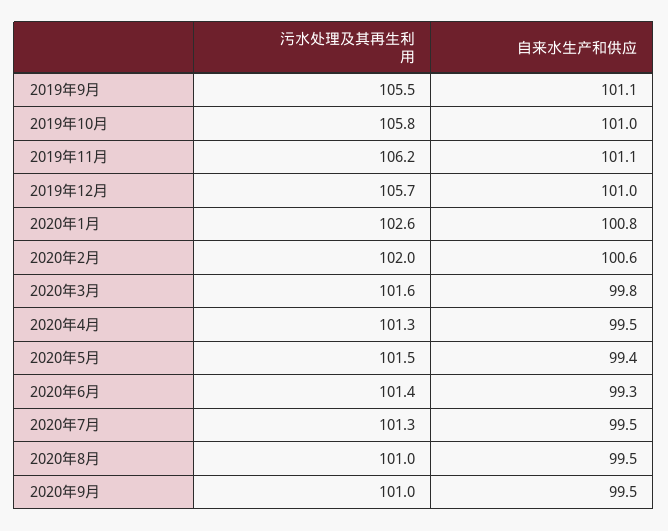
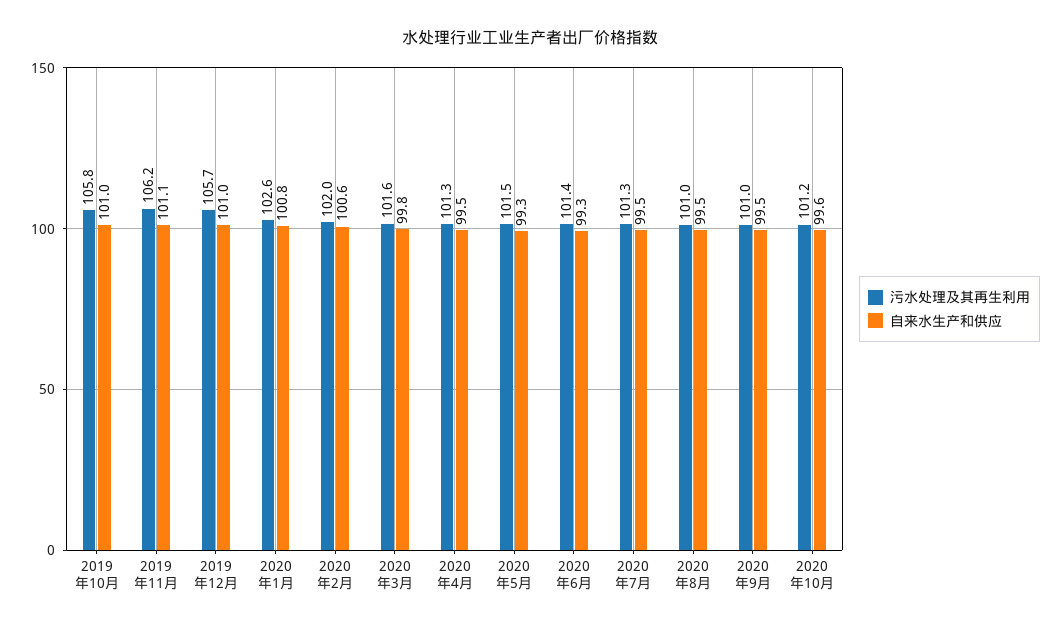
污水处理及其再生利用, 2019年9月: 105.5 -> none
自来水生产和供应, 2019年9月: 101.1 -> none
自来水生产和供应, 2020年5月: 99.4 -> 99.3
污水处理及其再生利用, 2020年10月: none -> 101.2
自来水生产和供应, 2020年10月: none -> 99.6

